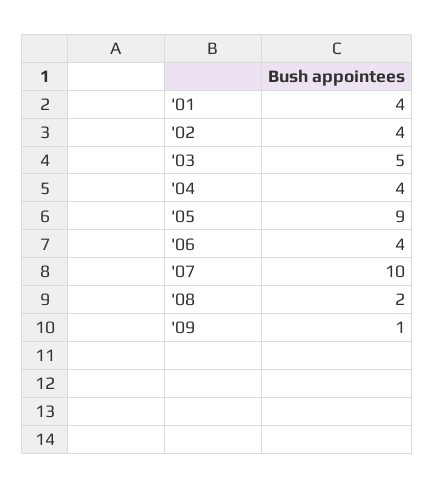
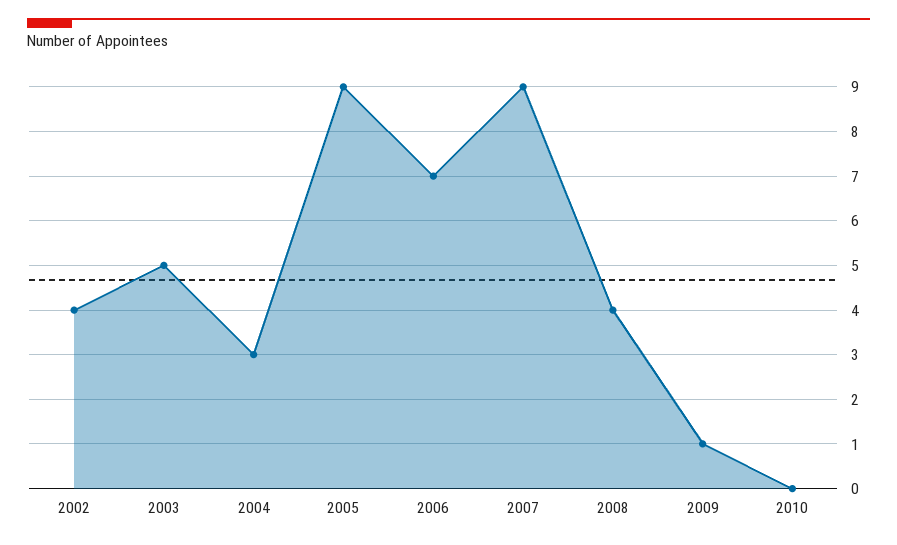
'01: 4 -> none
'04: 4 -> 3
'06: 4 -> 7
'07: 10 -> 9
'08: 2 -> 4
2010: none -> 0

